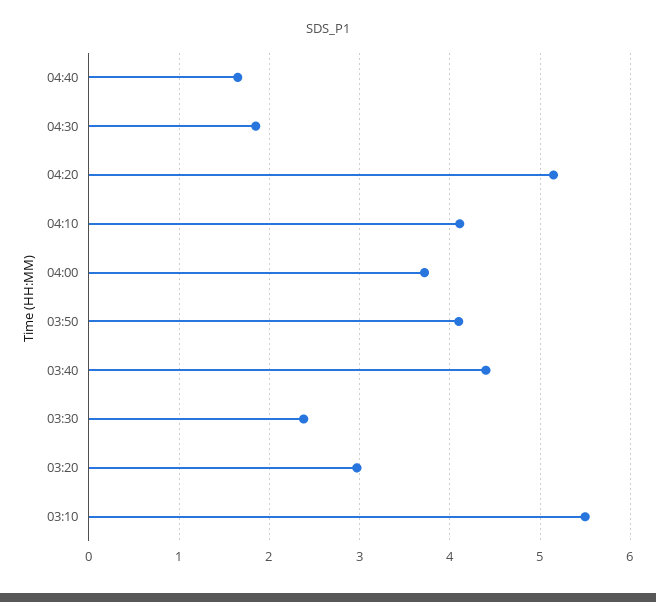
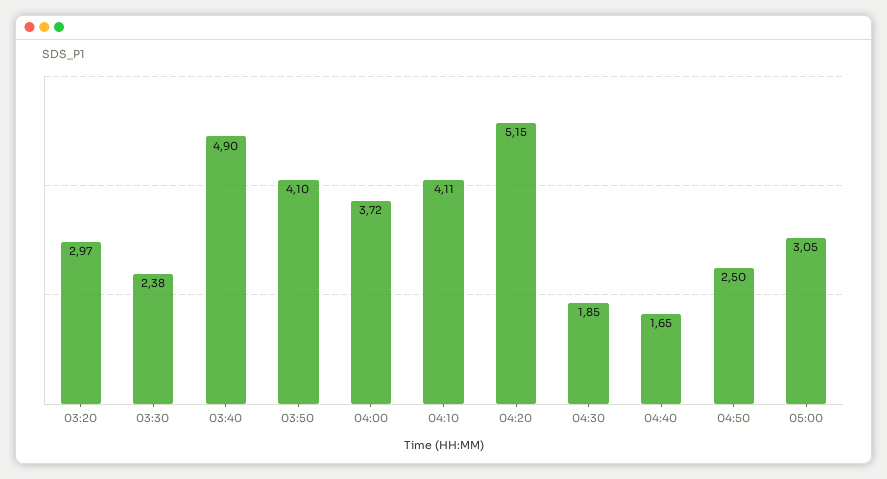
03:40: 4.4 -> 4.9
03:10: 5.5 -> none
04:50: none -> 2.5
05:00: none -> 3.05

